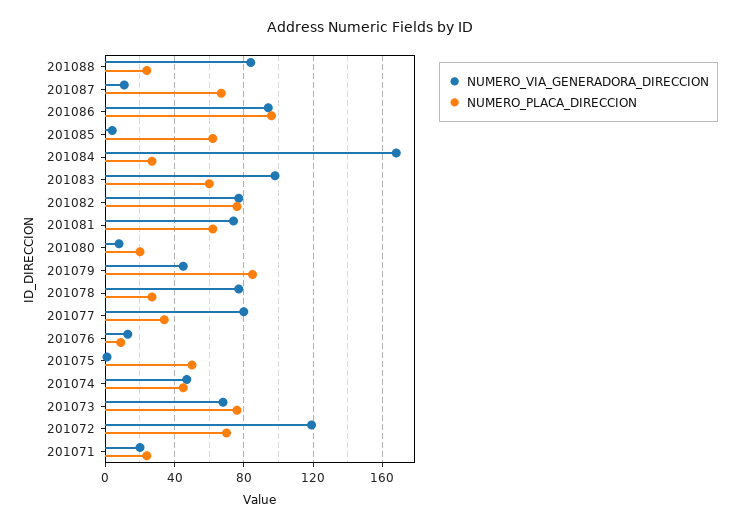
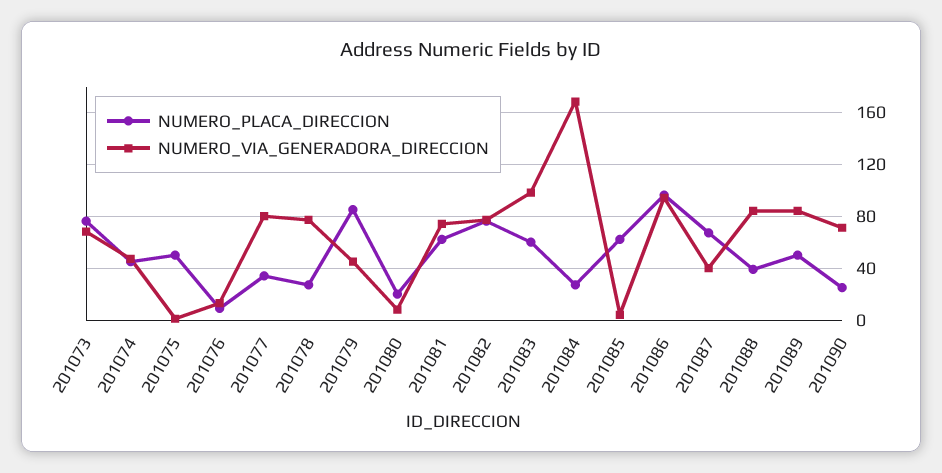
NUMERO_PLACA_DIRECCION, 201088: 25 -> 40
NUMERO_VIA_GENERADORA_DIRECCION, 201087: 10 -> 40
NUMERO_VIA_GENERADORA_DIRECCION, 201072: 120 -> none
NUMERO_PLACA_DIRECCION, 201072: 70 -> none
NUMERO_VIA_GENERADORA_DIRECCION, 201071: 20 -> none
NUMERO_PLACA_DIRECCION, 201071: 25 -> none
NUMERO_PLACA_DIRECCION, 201089: none -> 50
NUMERO_VIA_GENERADORA_DIRECCION, 201089: none -> 85
NUMERO_PLACA_DIRECCION, 201090: none -> 25
NUMERO_VIA_GENERADORA_DIRECCION, 201090: none -> 70

